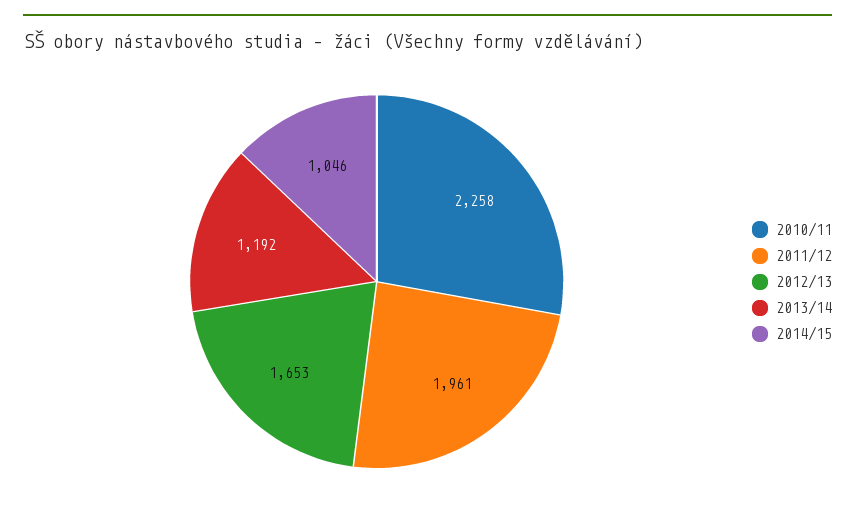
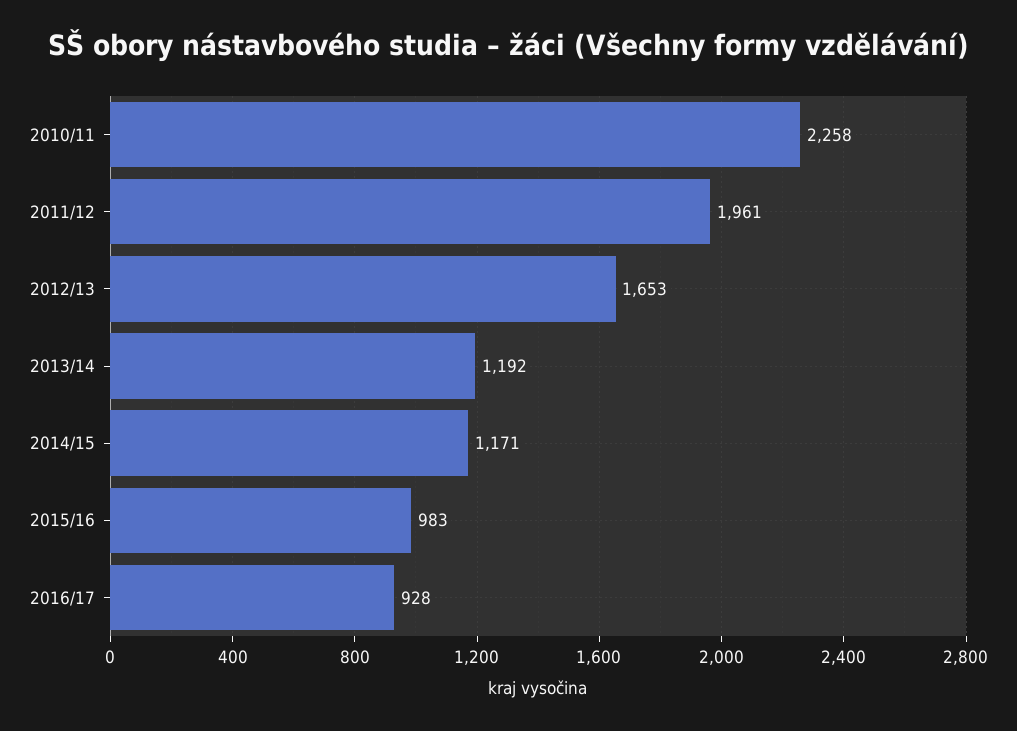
2014/15: 1046 -> 1171
2015/16: none -> 983
2016/17: none -> 928

